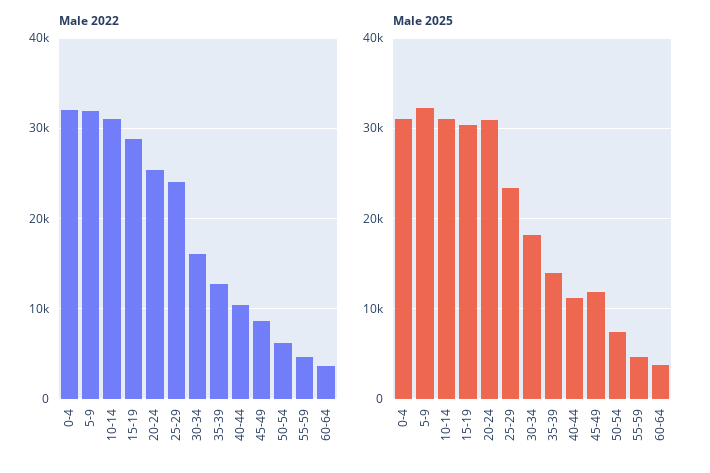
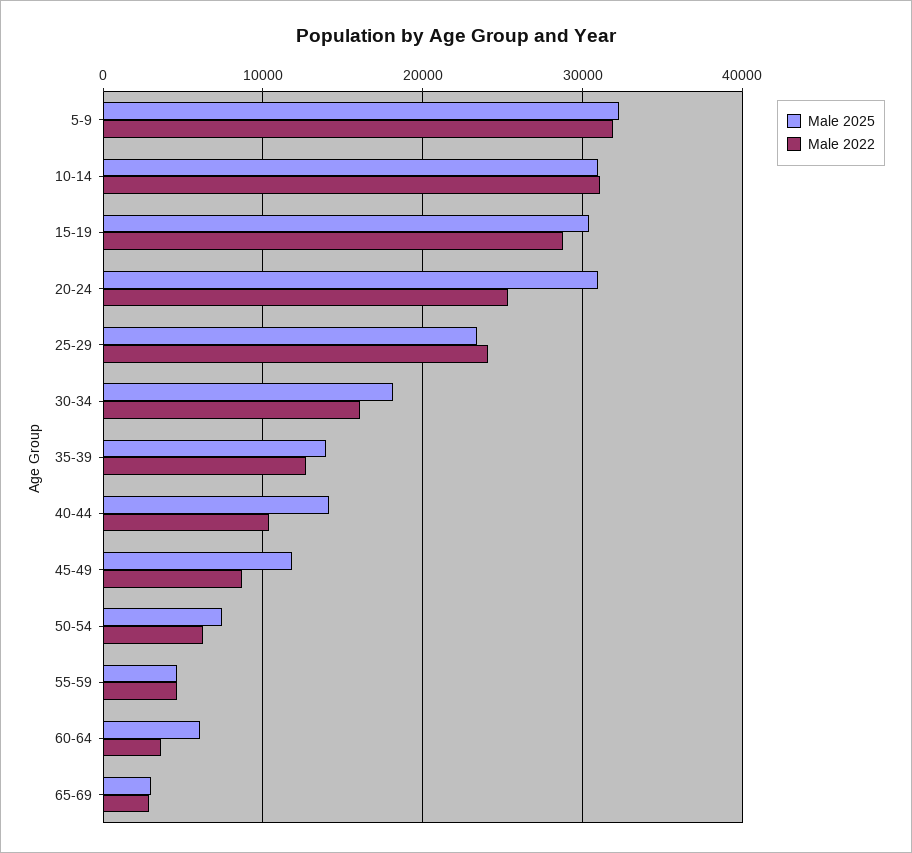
Male 2022, 0-4: 32000 -> none
Male 2025, 0-4: 31000 -> none
Male 2025, 40-44: 11000 -> 14000
Male 2025, 60-64: 4000 -> 6000
Male 2025, 65-69: none -> 3000
Male 2022, 65-69: none -> 3000

